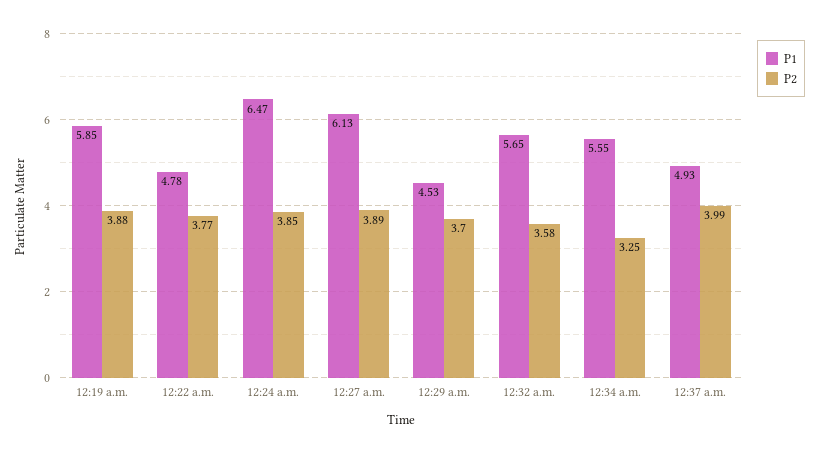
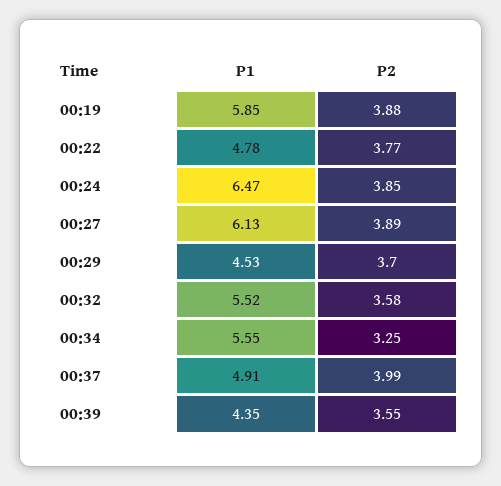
P1, 12:32 a.m.: 5.65 -> 5.52
P1, 12:37 a.m.: 4.93 -> 4.91
P1, 00:39: none -> 4.35
P2, 00:39: none -> 3.55

